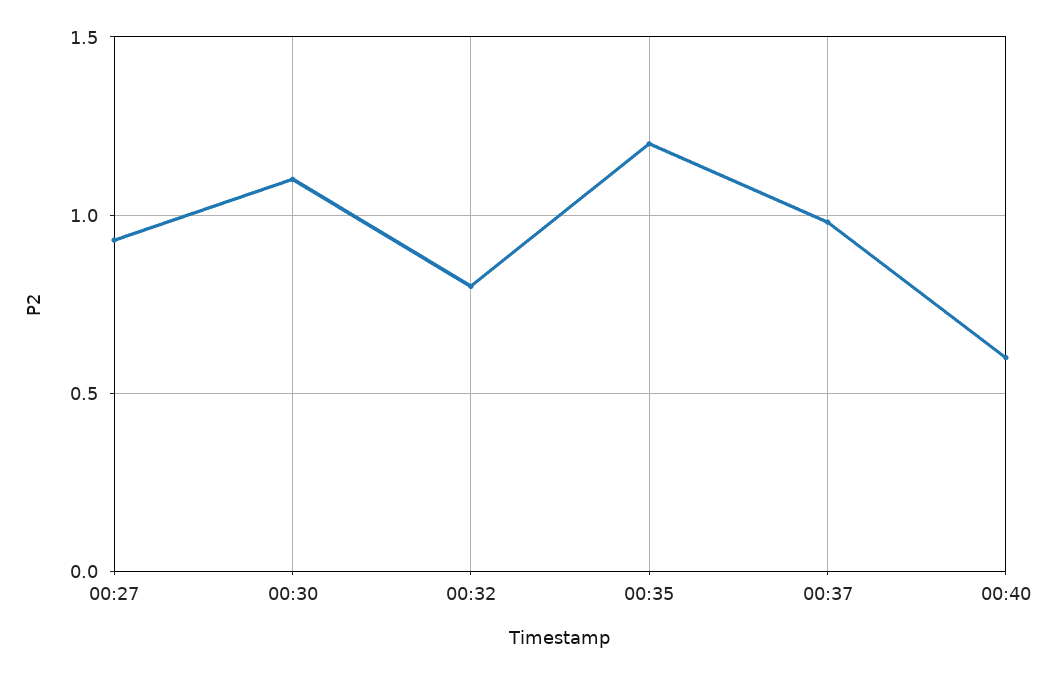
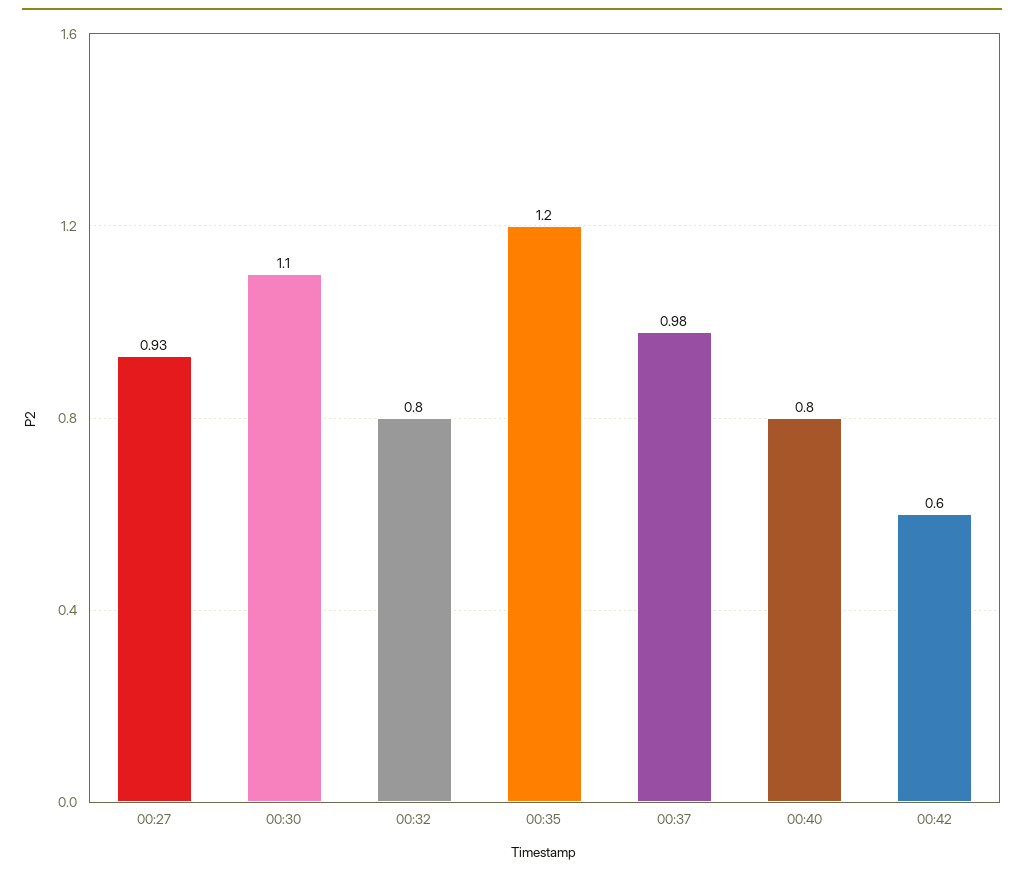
00:40: 0.6 -> 0.8
00:42: none -> 0.6

